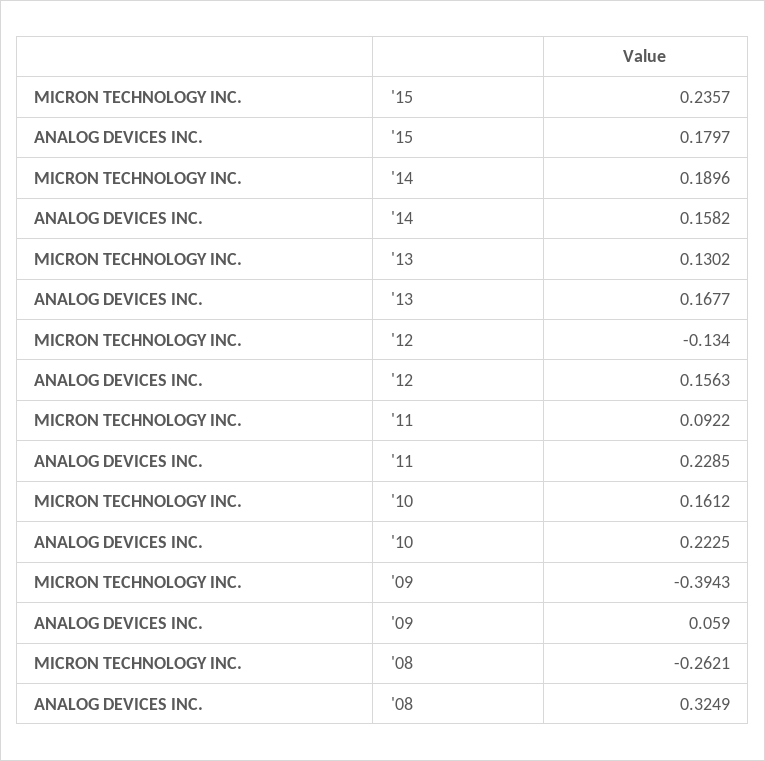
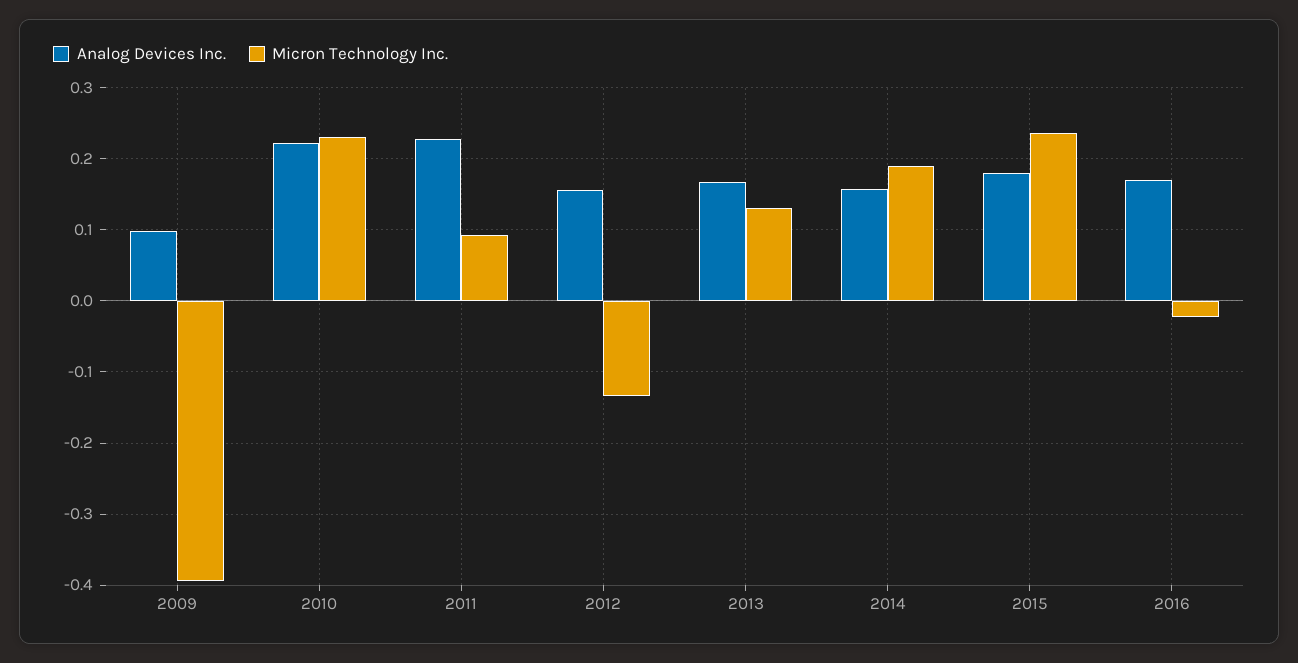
MICRON TECHNOLOGY INC., '10: 0.1612 -> 0.23
ANALOG DEVICES INC., '09: 0.059 -> 0.1
MICRON TECHNOLOGY INC., '08: -0.2621 -> none
ANALOG DEVICES INC., '08: 0.3249 -> none
ANALOG DEVICES INC., 2016: none -> 0.17
MICRON TECHNOLOGY INC., 2016: none -> -0.02

